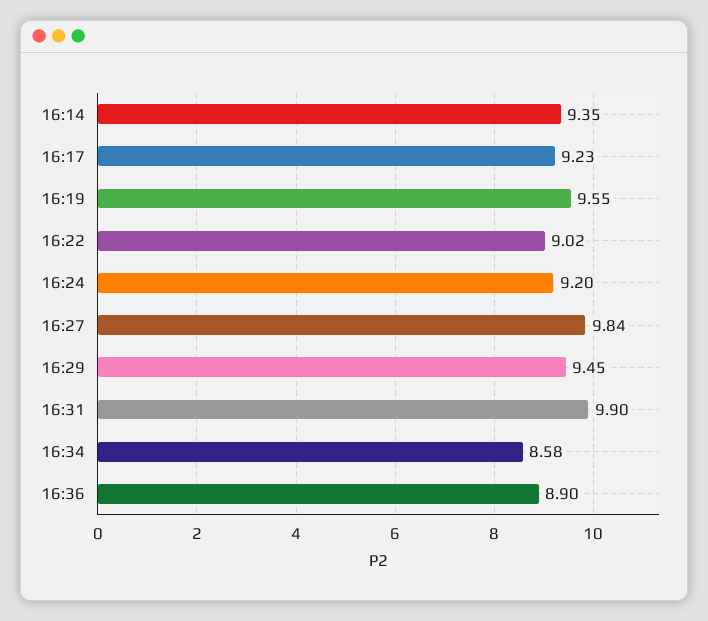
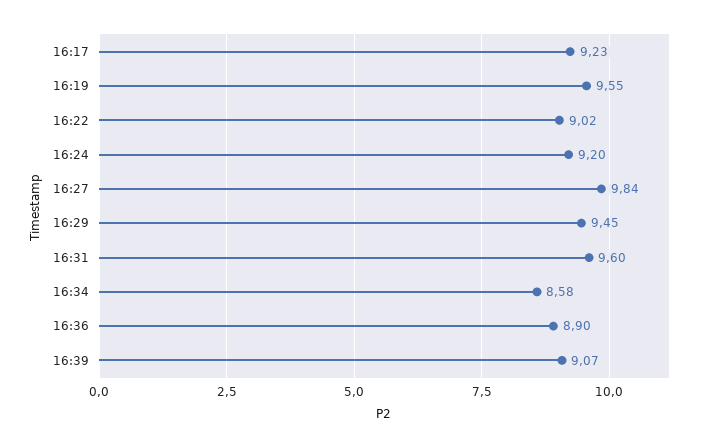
16:14: 9.35 -> none
16:31: 9.9 -> 9.6
16:39: none -> 9.07

